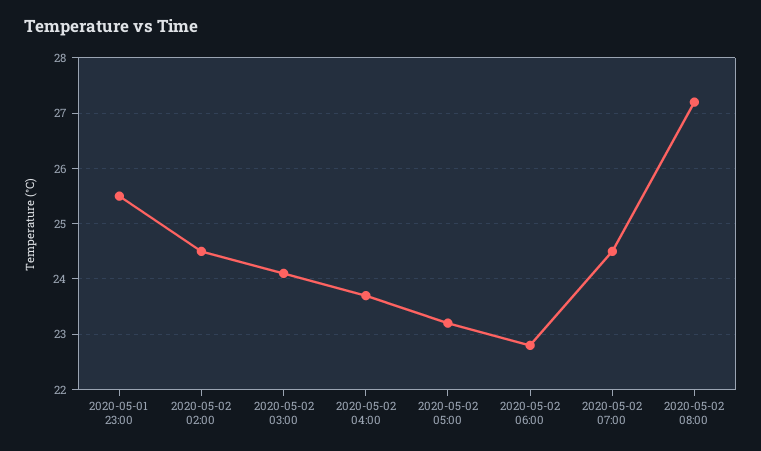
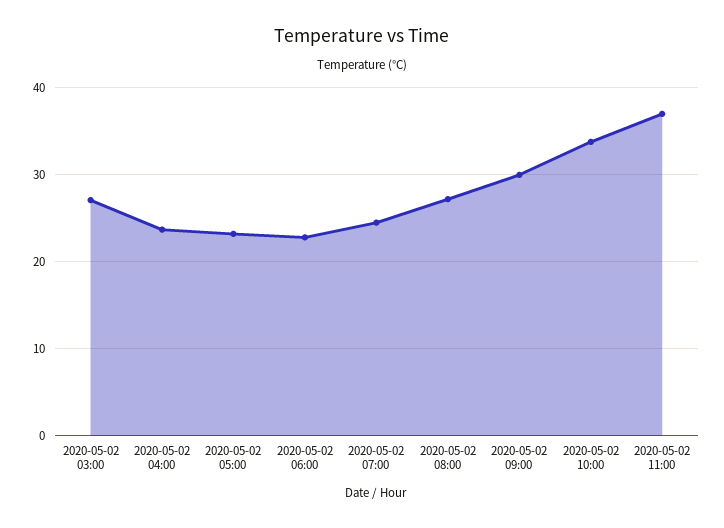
2020-05-01 23:00: 25.5 -> none
2020-05-02 02:00: 24.5 -> none
2020-05-02 03:00: 24 -> 27
2020-05-02 09:00: none -> 30
2020-05-02 10:00: none -> 34
2020-05-02 11:00: none -> 37

